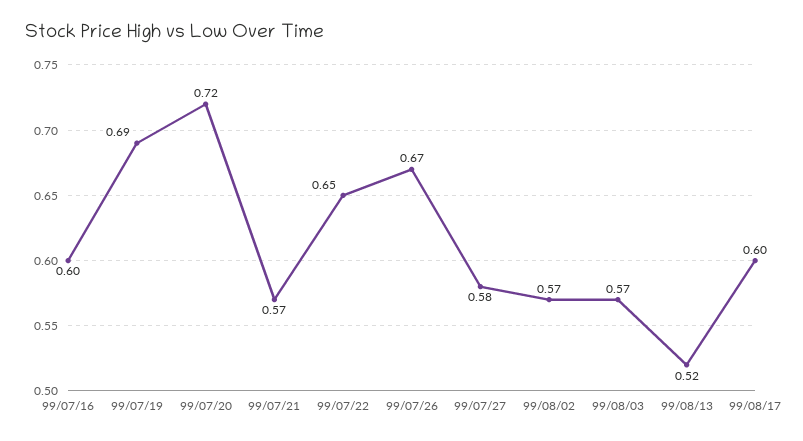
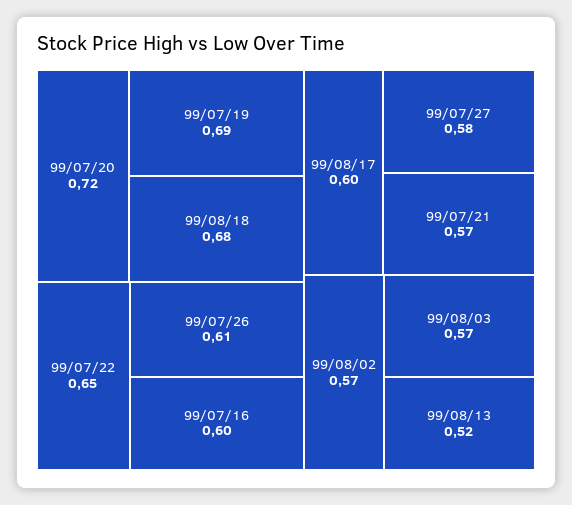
99/07/26: 0.67 -> 0.61
99/08/18: none -> 0.68

